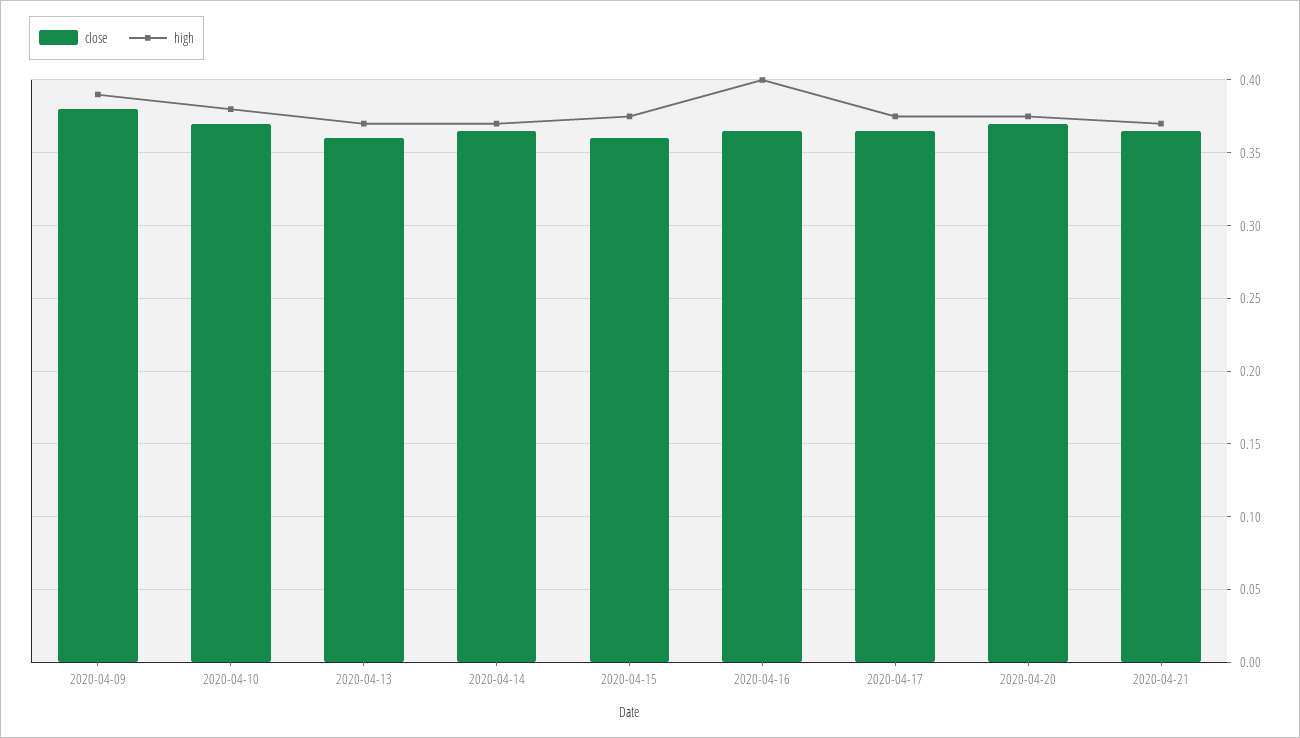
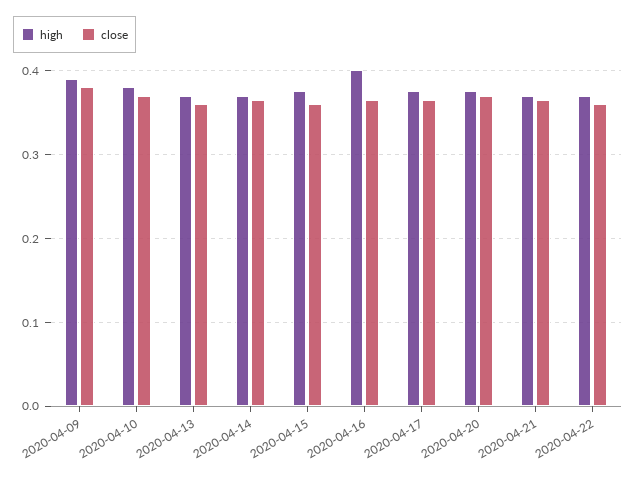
high, 2020-04-22: none -> 0.37
close, 2020-04-22: none -> 0.36

